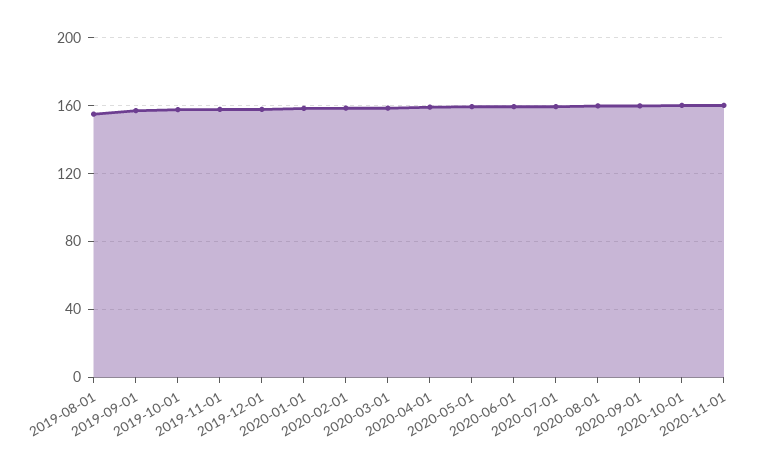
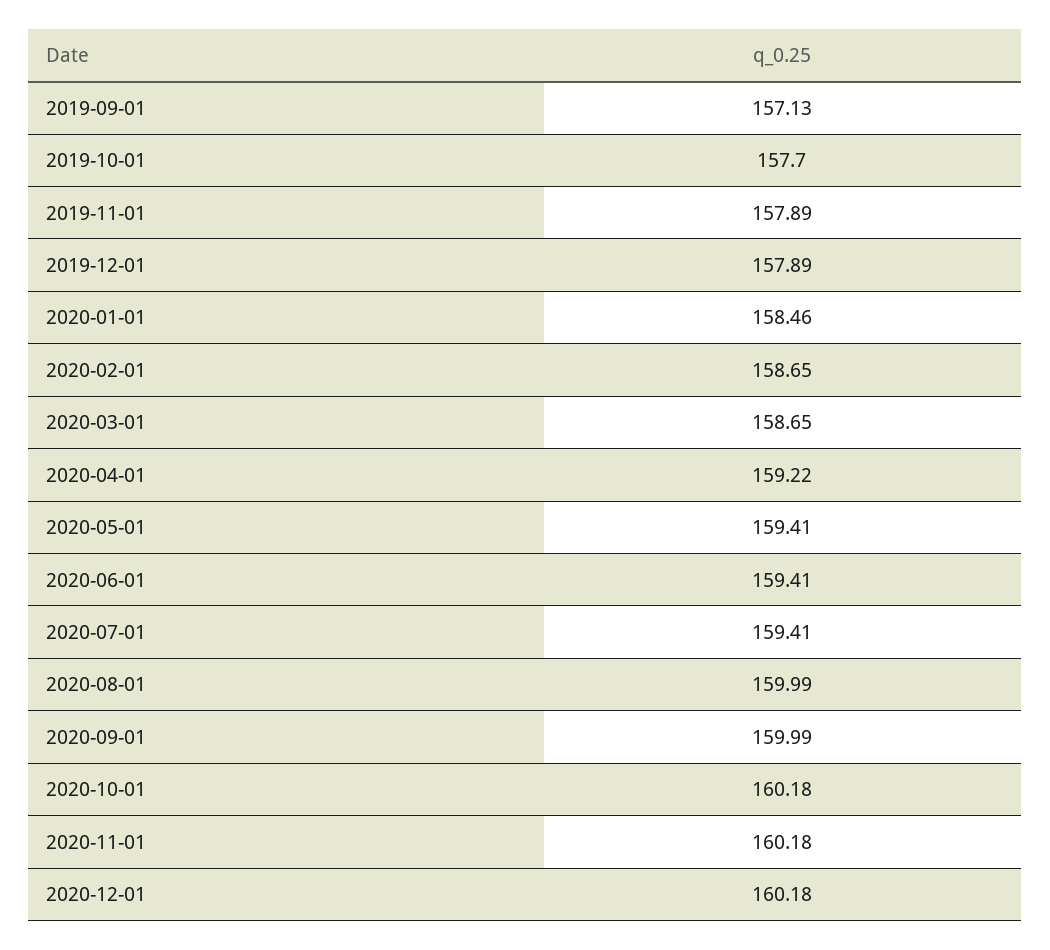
2019-08-01: 155 -> none
2020-12-01: none -> 160.18

